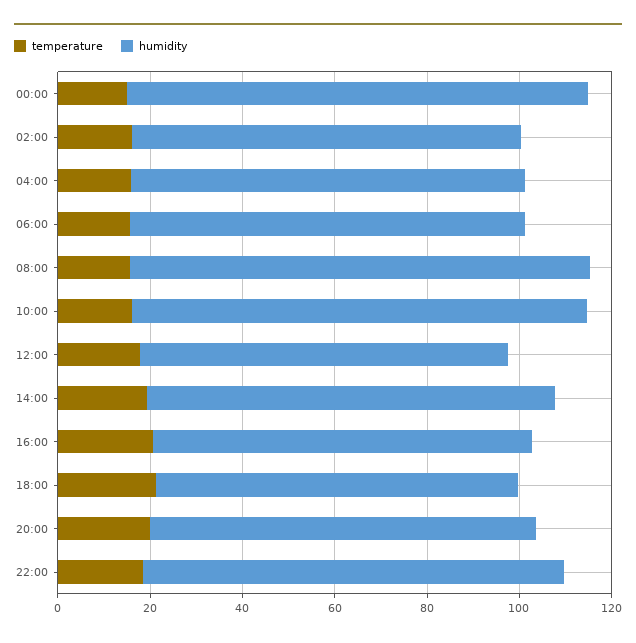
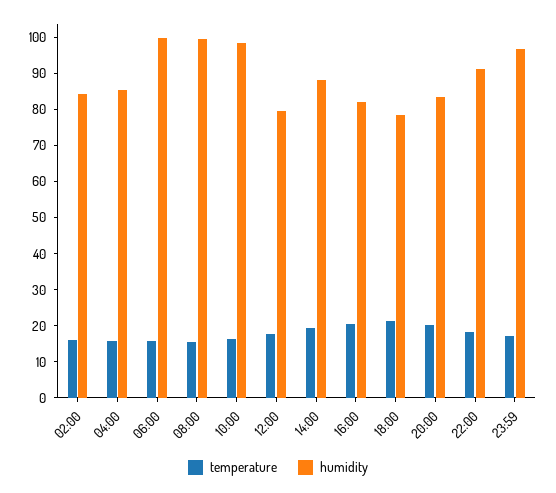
temperature, 00:00: 15 -> none
humidity, 00:00: 100 -> none
humidity, 06:00: 85 -> 100
temperature, 23:59: none -> 17.5
humidity, 23:59: none -> 97.5

